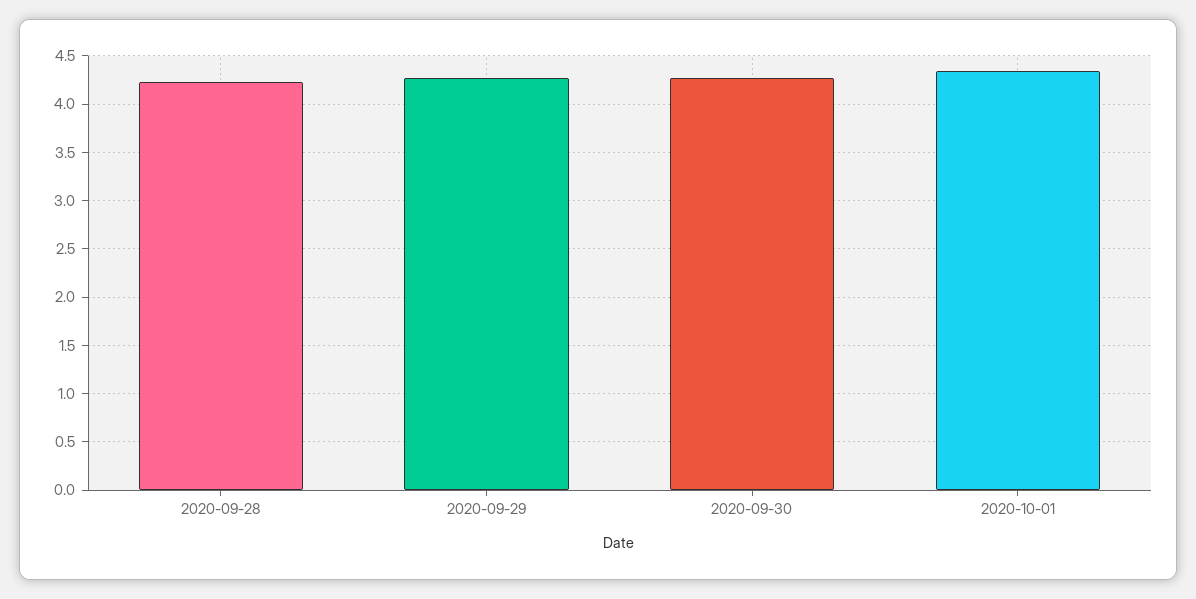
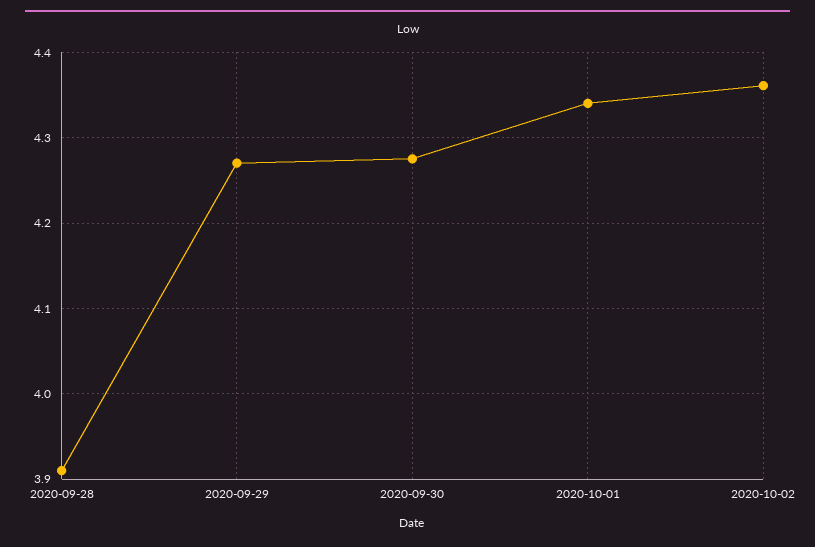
2020-09-28: 4.2 -> 3.91
2020-10-02: none -> 4.36

